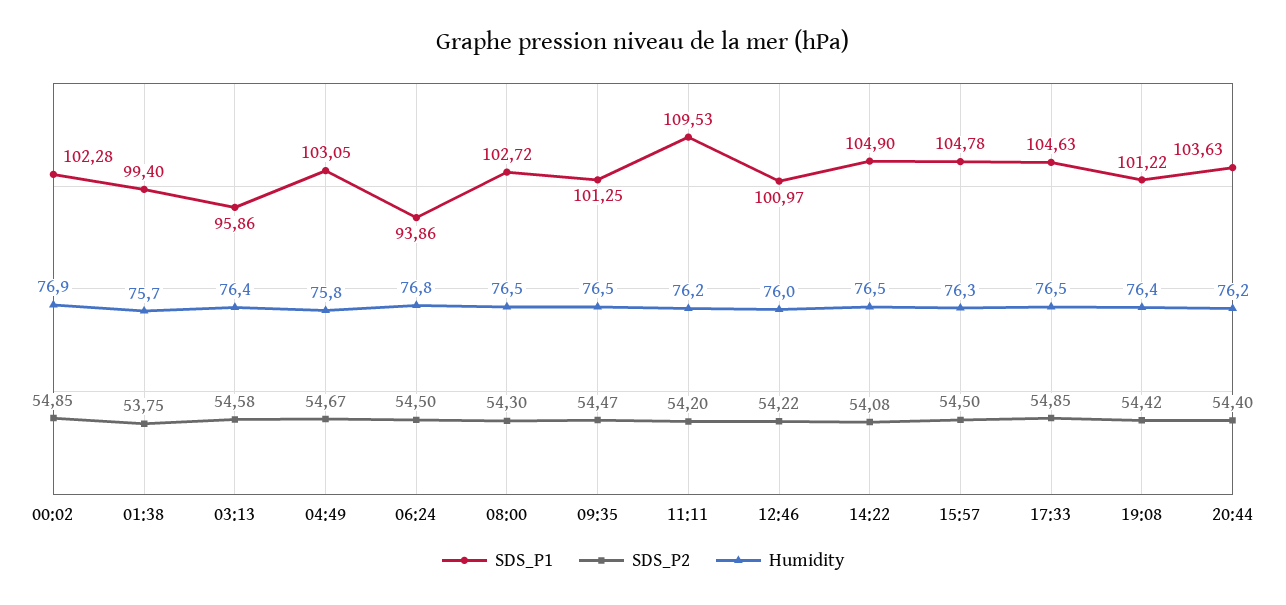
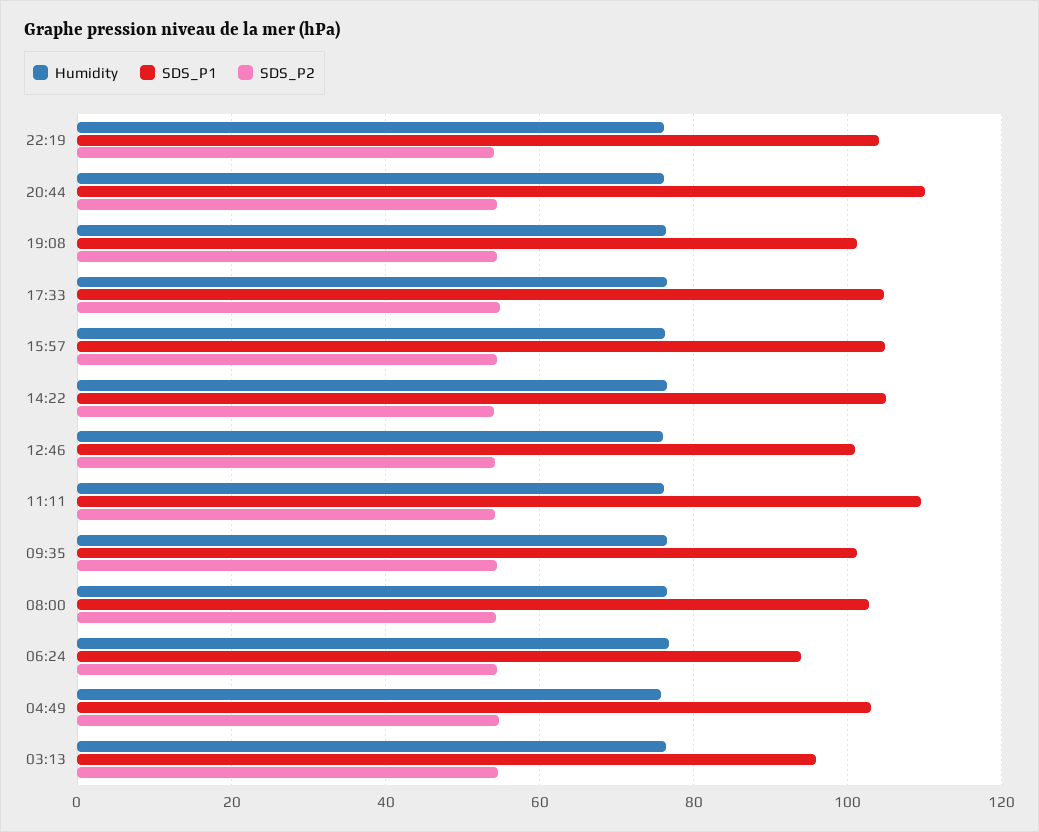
SDS_P1, 00:02: 102.28 -> none
SDS_P2, 00:02: 54.85 -> none
Humidity, 00:02: 76.9 -> none
SDS_P1, 01:38: 99.4 -> none
SDS_P2, 01:38: 53.75 -> none
Humidity, 01:38: 75.7 -> none
SDS_P1, 20:44: 103.63 -> 110
Humidity, 22:19: none -> 76
SDS_P1, 22:19: none -> 104
SDS_P2, 22:19: none -> 54

